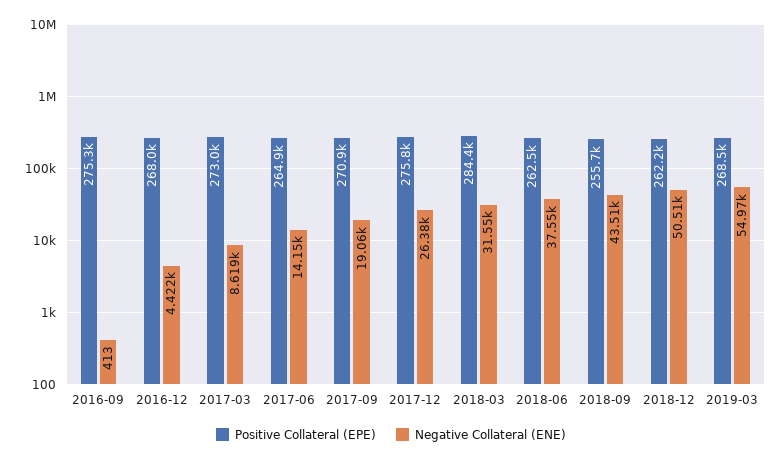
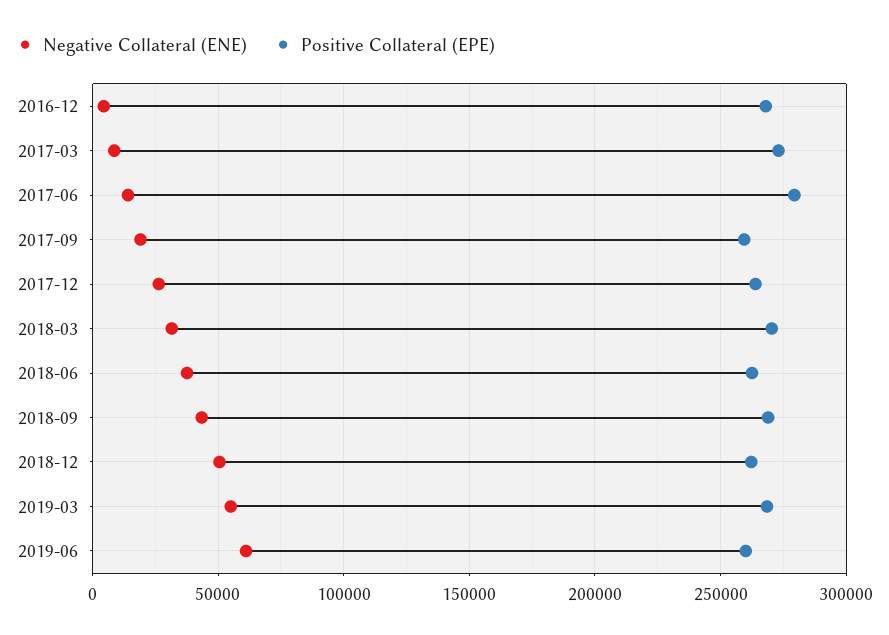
Positive Collateral (EPE), 2016-09: 275300 -> none
Negative Collateral (ENE), 2016-09: 413 -> none
Positive Collateral (EPE), 2017-06: 264900 -> 280000
Positive Collateral (EPE), 2017-09: 270900 -> 260000
Positive Collateral (EPE), 2017-12: 275800 -> 265000
Positive Collateral (EPE), 2018-03: 284400 -> 270000
Positive Collateral (EPE), 2018-09: 255700 -> 270000
Negative Collateral (ENE), 2019-06: none -> 60000
Positive Collateral (EPE), 2019-06: none -> 260000

